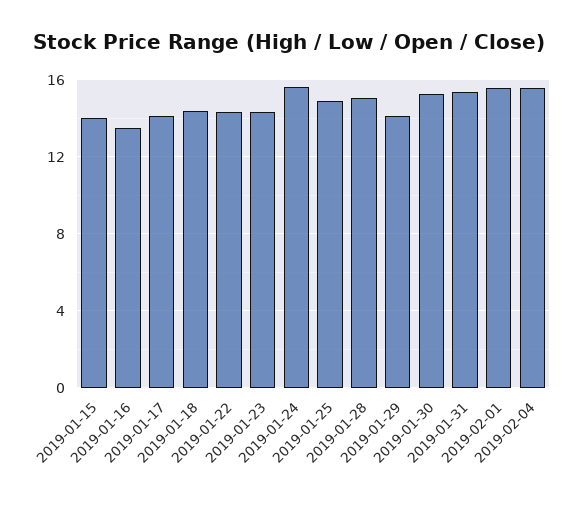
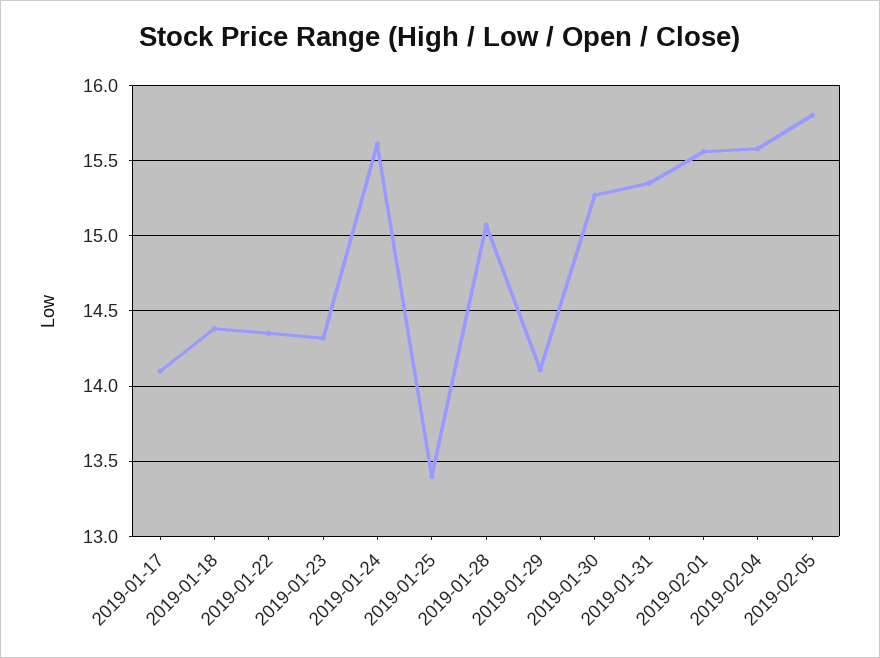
2019-01-15: 14 -> none
2019-01-16: 13.5 -> none
2019-01-25: 15 -> 13.4
2019-02-05: none -> 15.8

